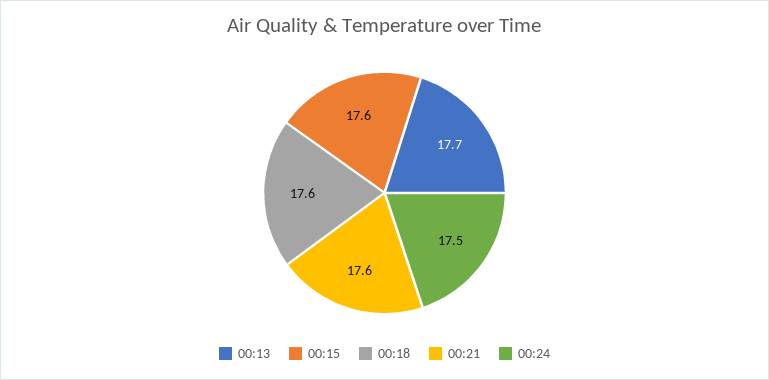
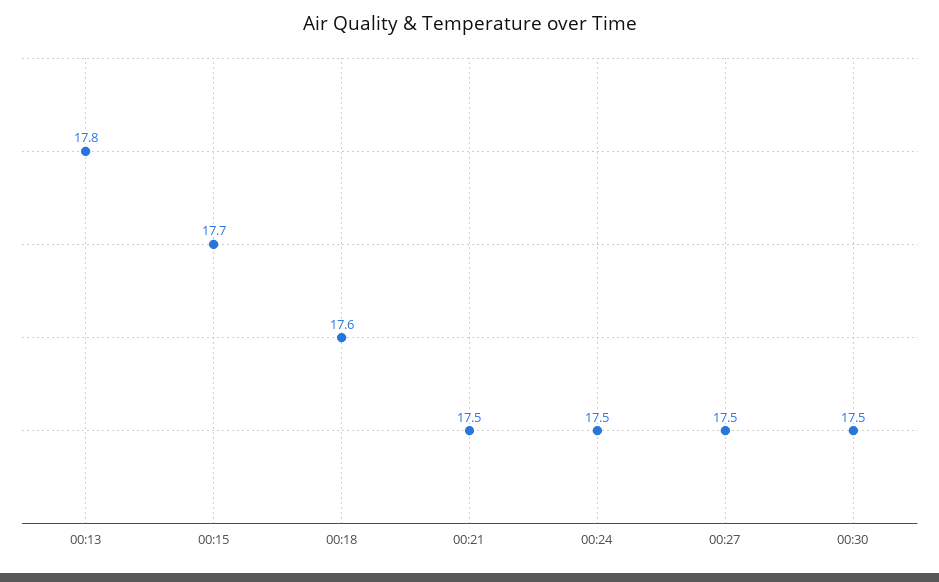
00:13: 17.7 -> 17.8
00:15: 17.6 -> 17.7
00:21: 17.6 -> 17.5
00:27: none -> 17.5
00:30: none -> 17.5

